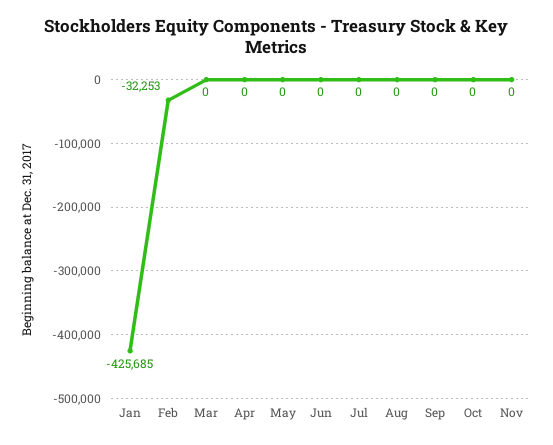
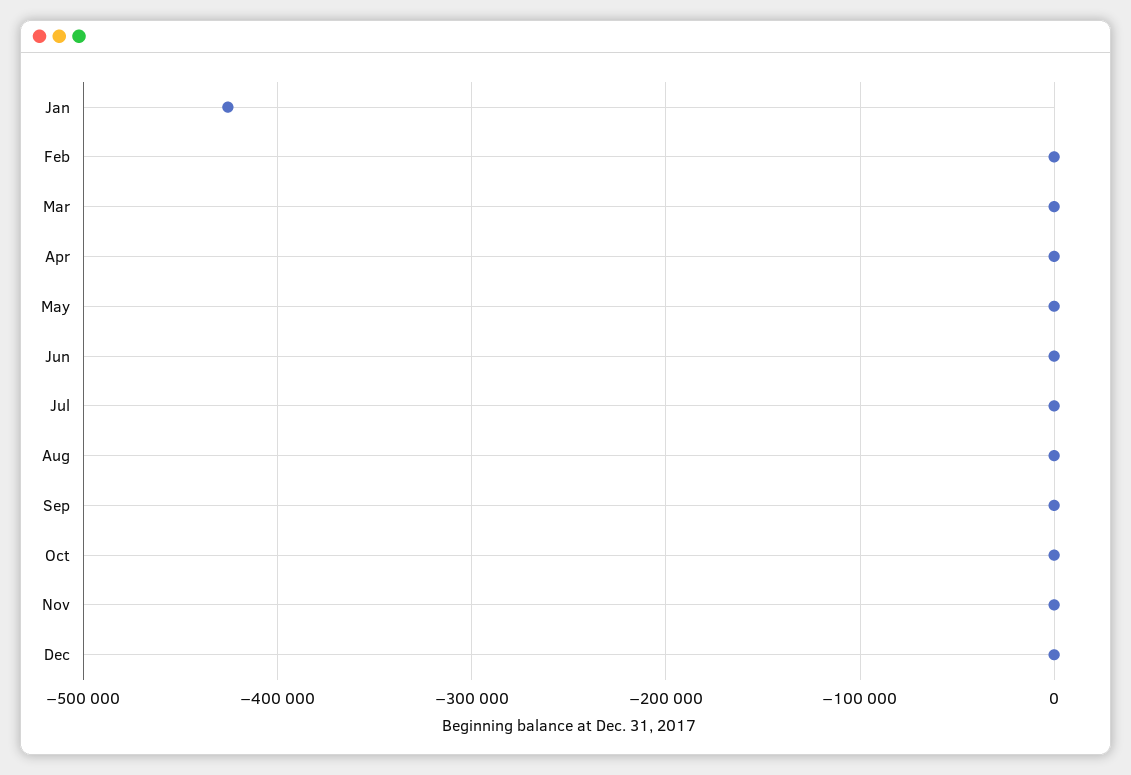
Feb: -32253 -> 0
Dec: none -> 0

